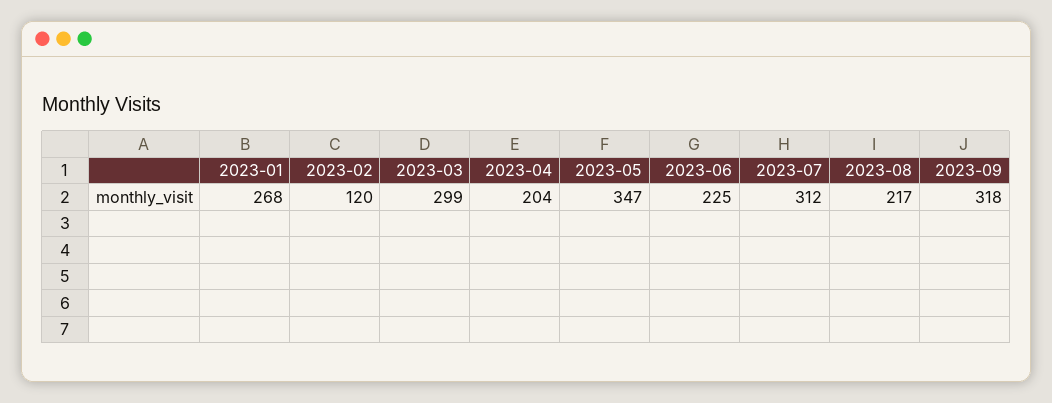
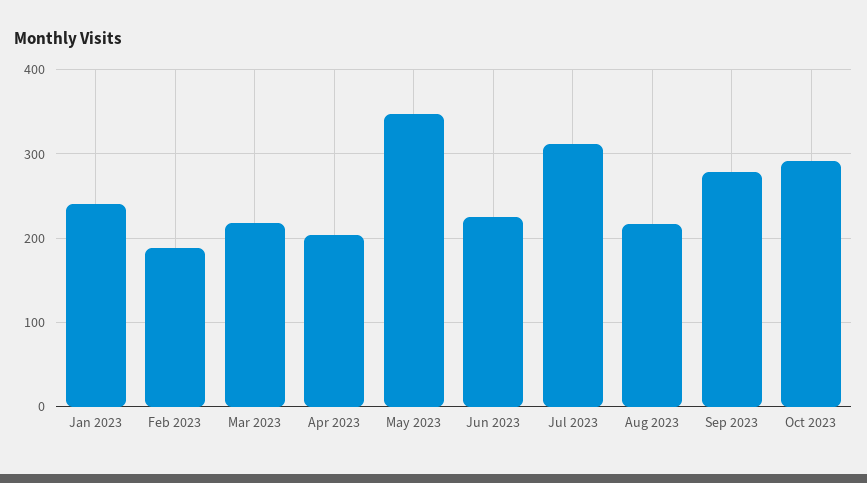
2023-01: 268 -> 240
2023-02: 120 -> 190
2023-03: 299 -> 220
2023-09: 318 -> 280
Oct 2023: none -> 290

